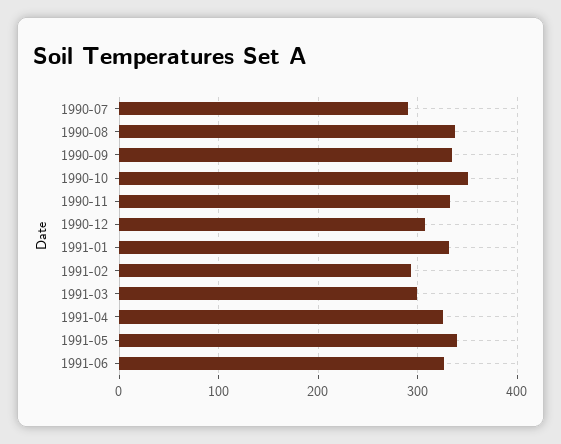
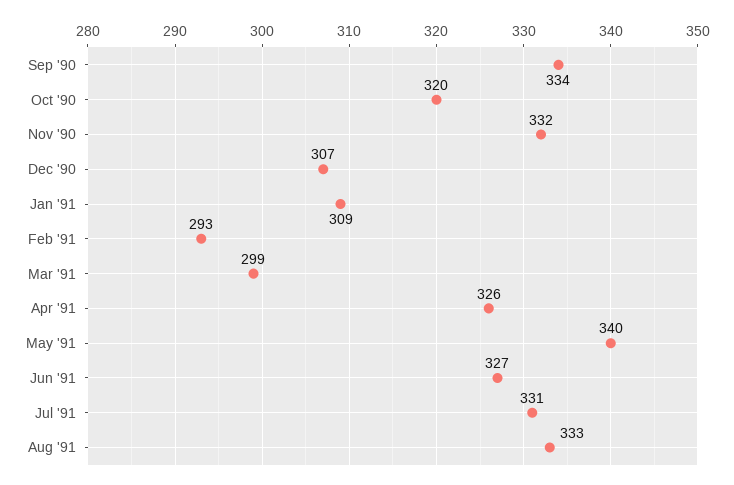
1990-07: 290 -> none
1990-08: 340 -> none
1990-10: 350 -> 320
1991-01: 330 -> 309
Jul '91: none -> 331
Aug '91: none -> 333

